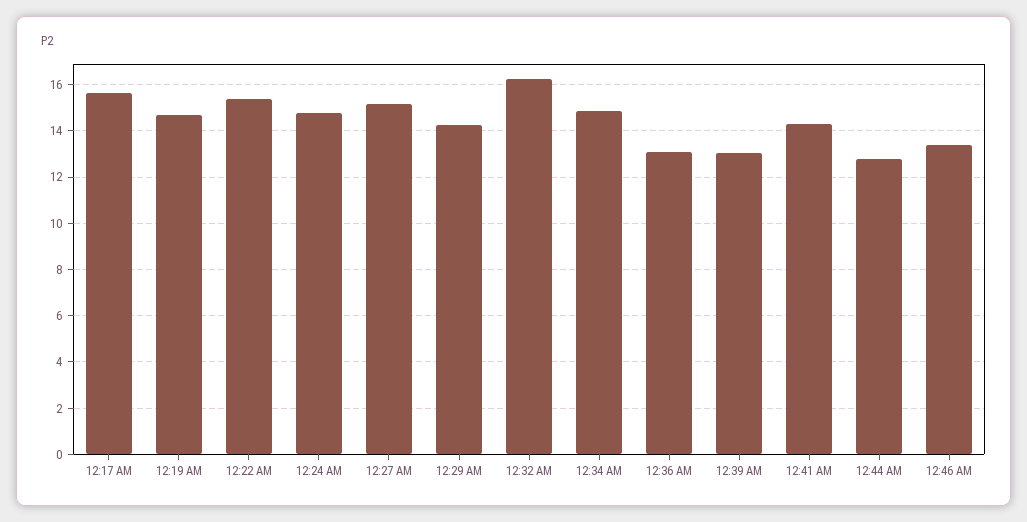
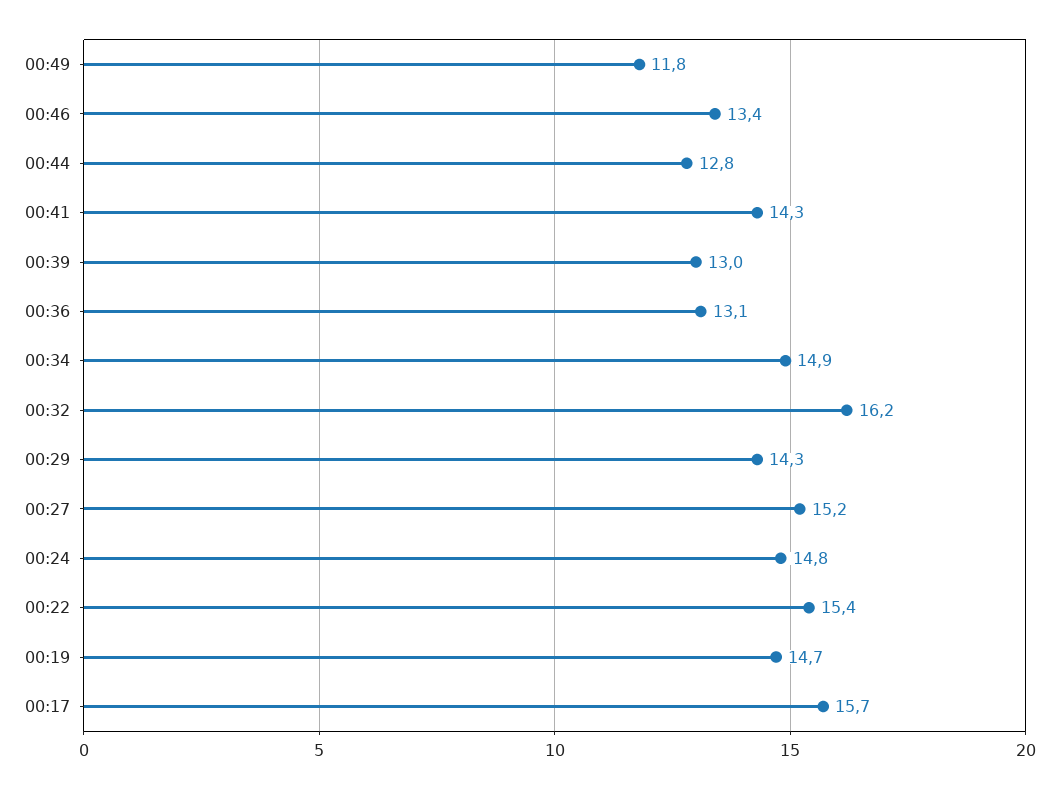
00:49: none -> 11.8

